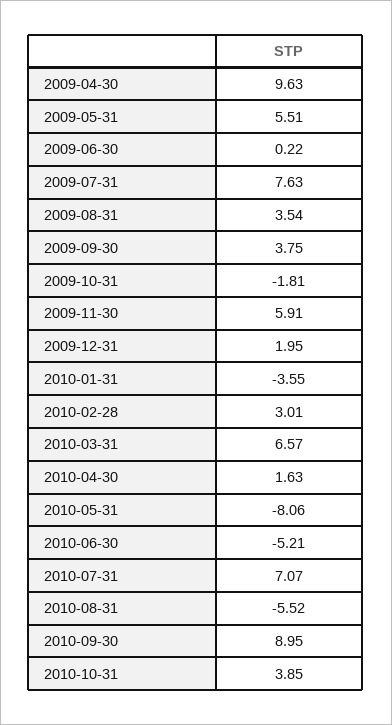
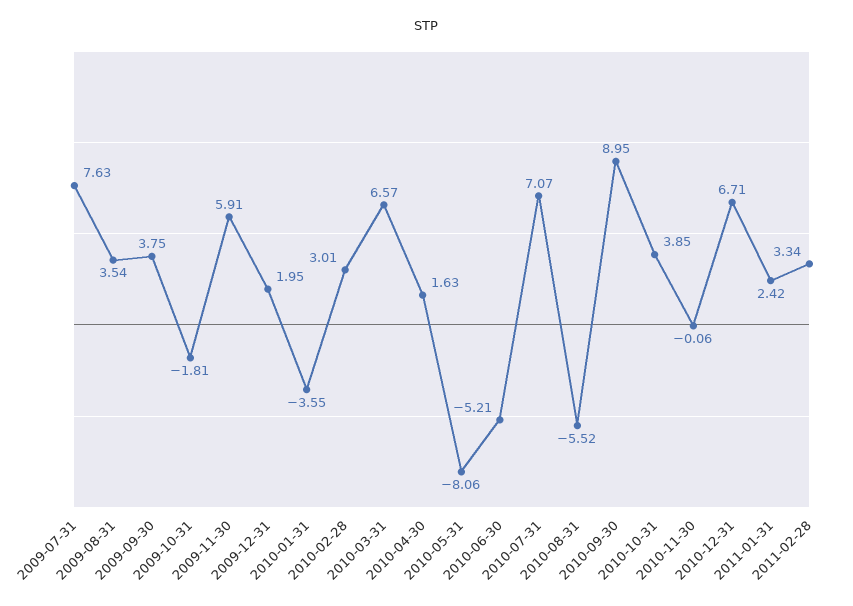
2009-04-30: 9.63 -> none
2009-05-31: 5.51 -> none
2009-06-30: 0.22 -> none
2010-11-30: none -> -0.06
2010-12-31: none -> 6.71
2011-01-31: none -> 2.42
2011-02-28: none -> 3.34

